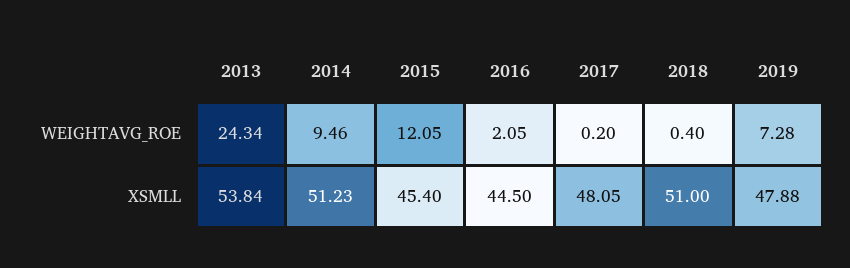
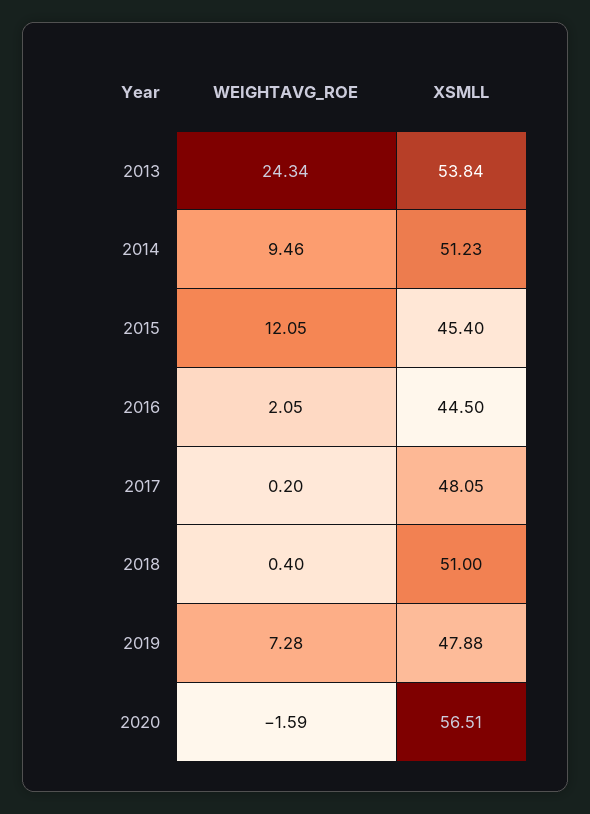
2020, WEIGHTAVG_ROE: none -> -1.59
2020, XSMLL: none -> 56.51

